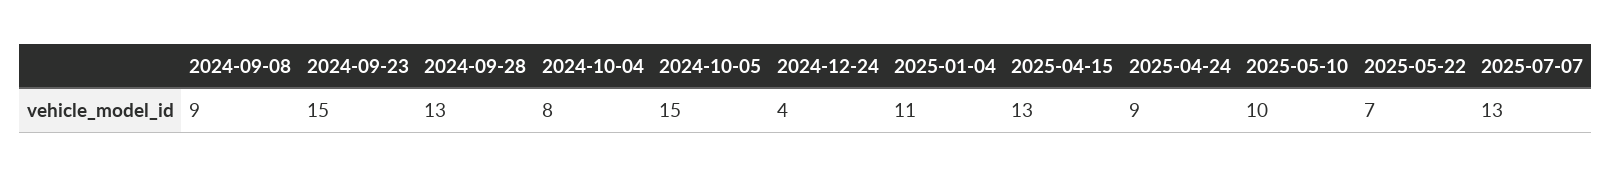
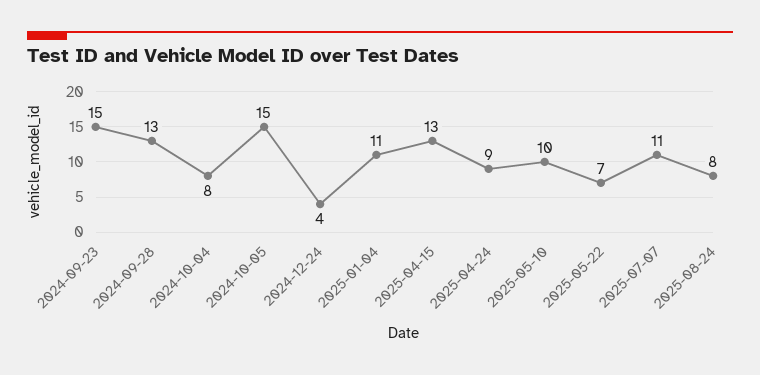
2024-09-08: 9 -> none
2025-07-07: 13 -> 11
2025-08-24: none -> 8

